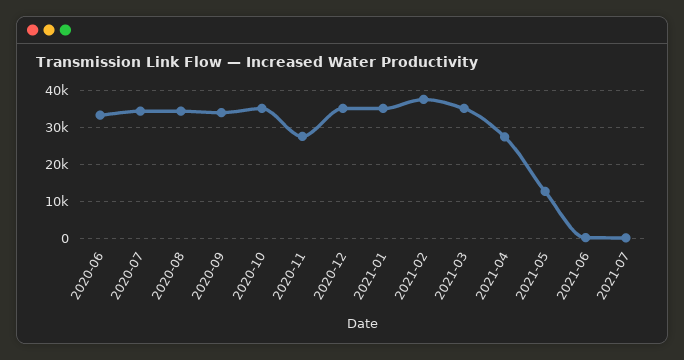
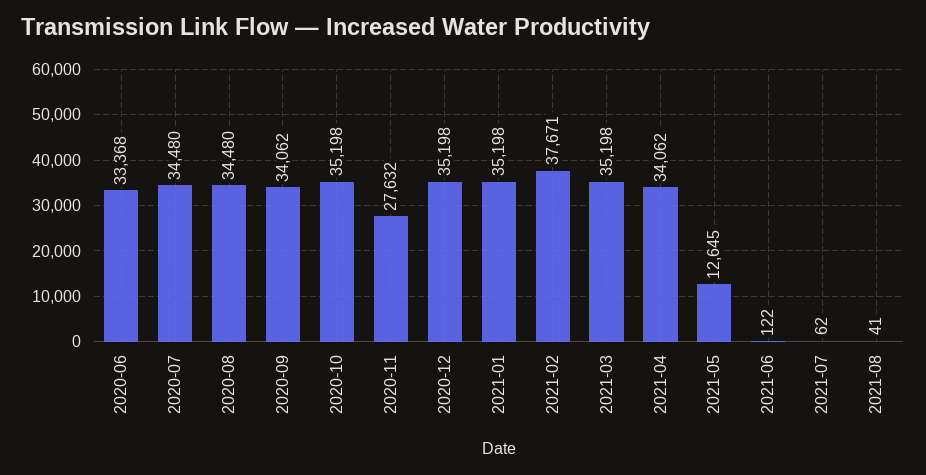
2021-04: 28000 -> 34062
2021-08: none -> 41

